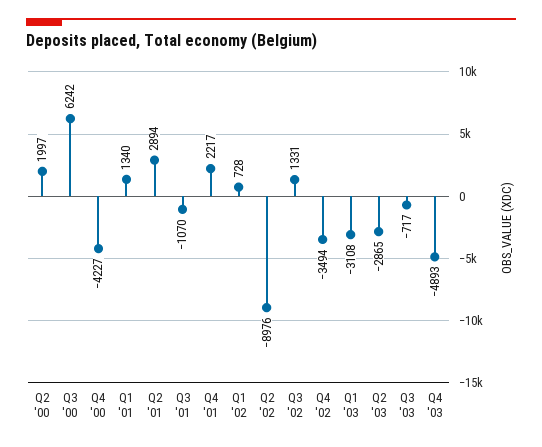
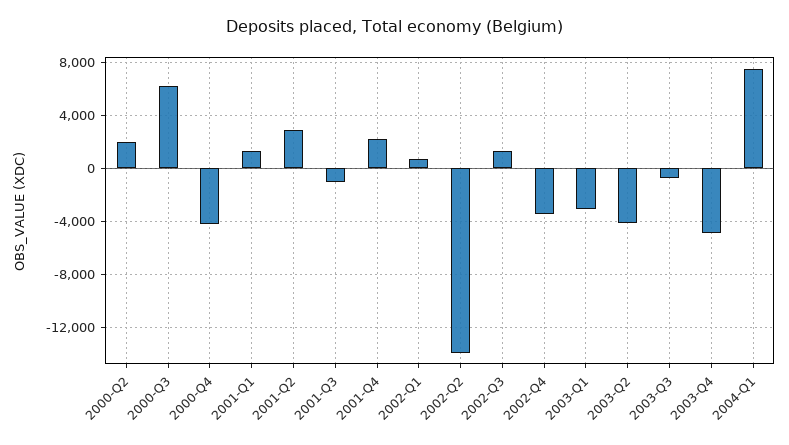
Q2 '02: -8976 -> -14000
Q2 '03: -2865 -> -4000
2004-Q1: none -> 7500

